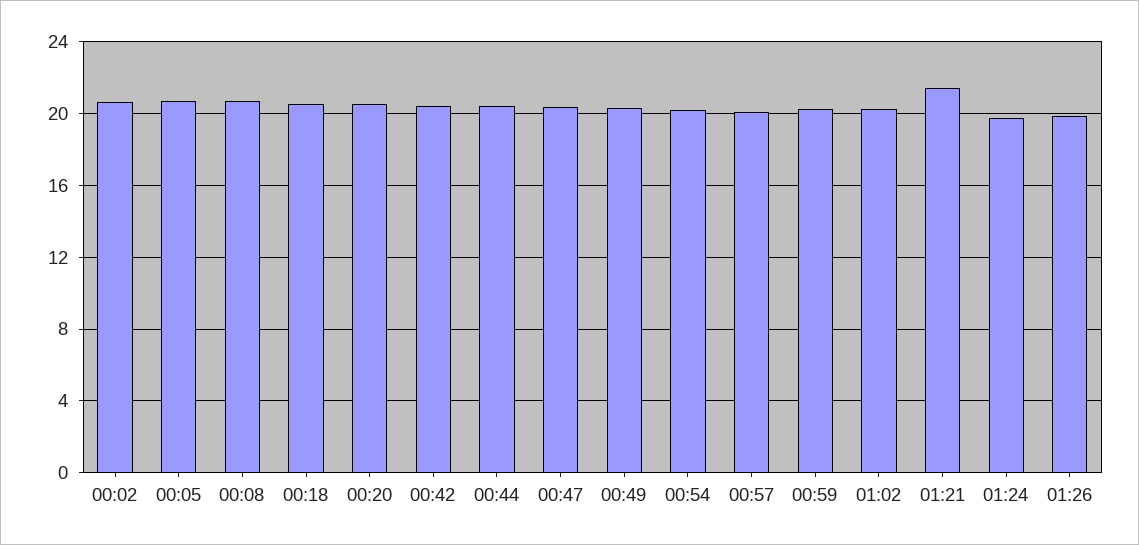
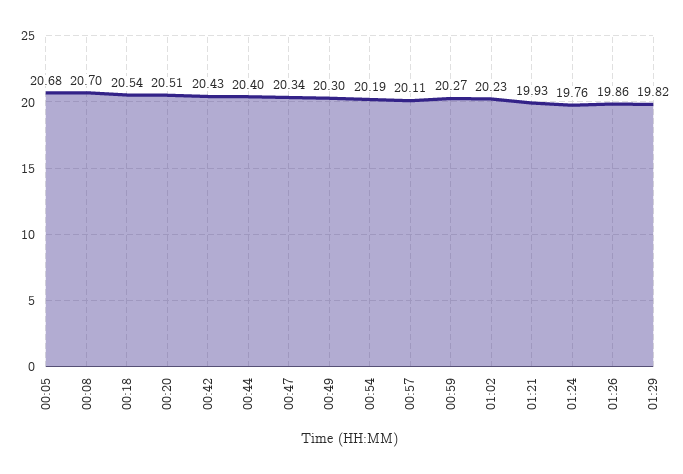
00:02: 20.5 -> none
01:21: 21.5 -> 19.93
01:29: none -> 19.82

